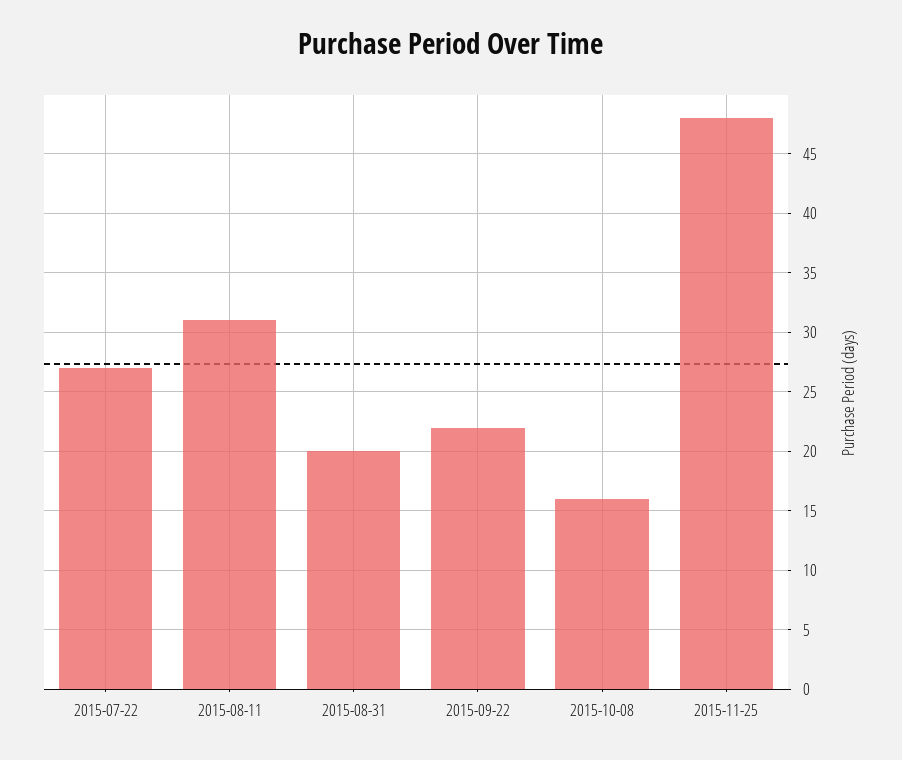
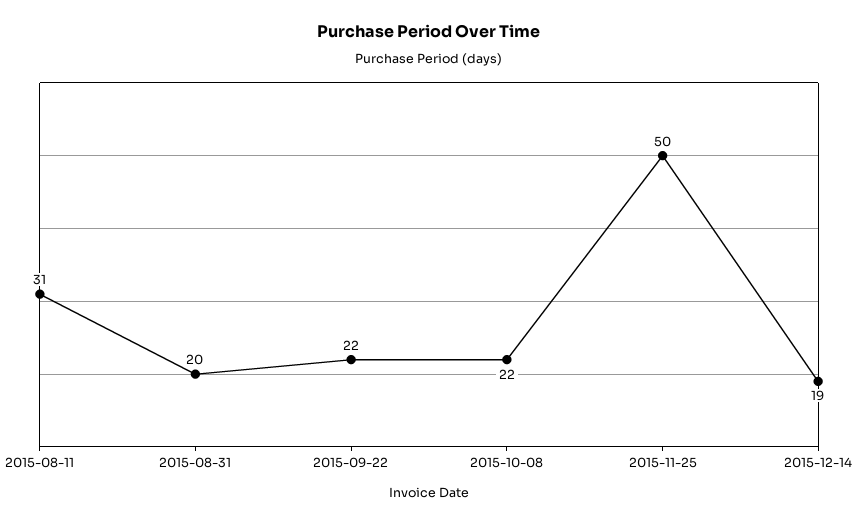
2015-07-22: 27 -> none
2015-10-08: 16 -> 22
2015-11-25: 48 -> 50
2015-12-14: none -> 19

